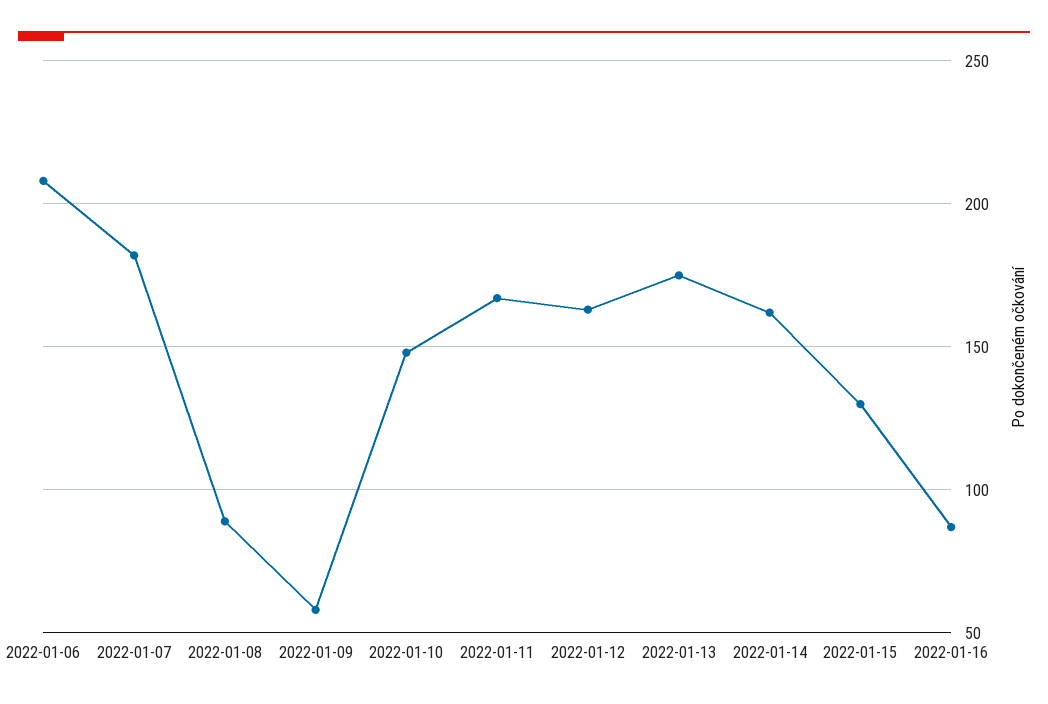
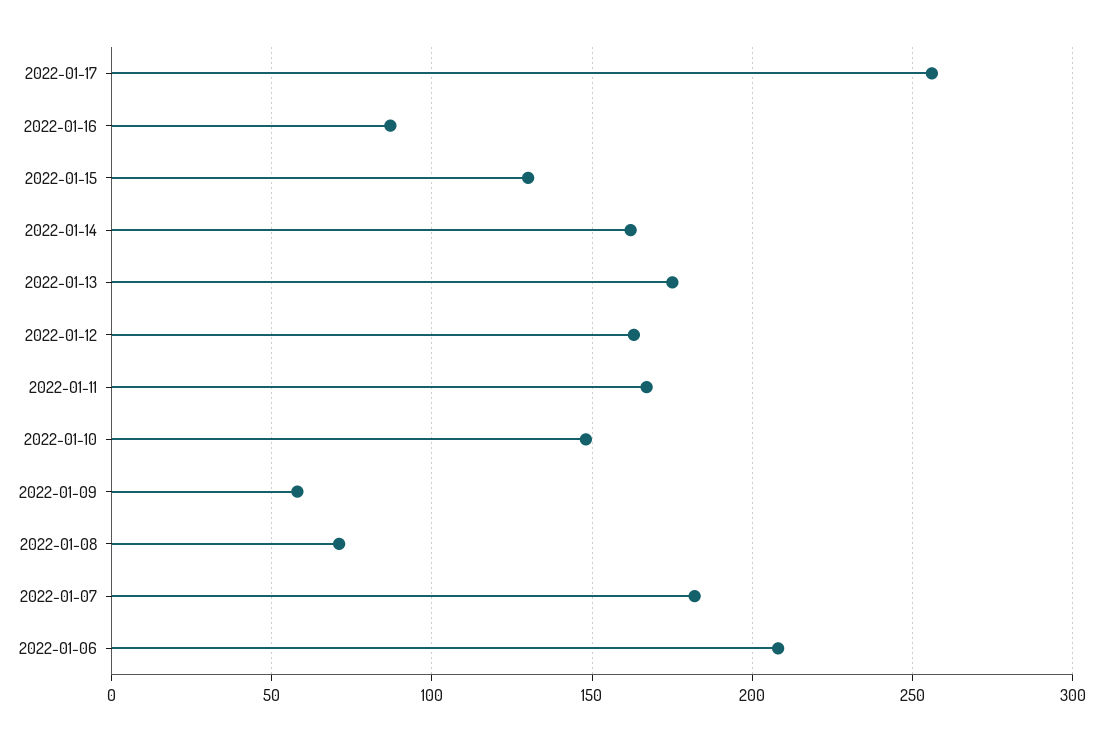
2022-01-08: 90 -> 70
2022-01-17: none -> 255

